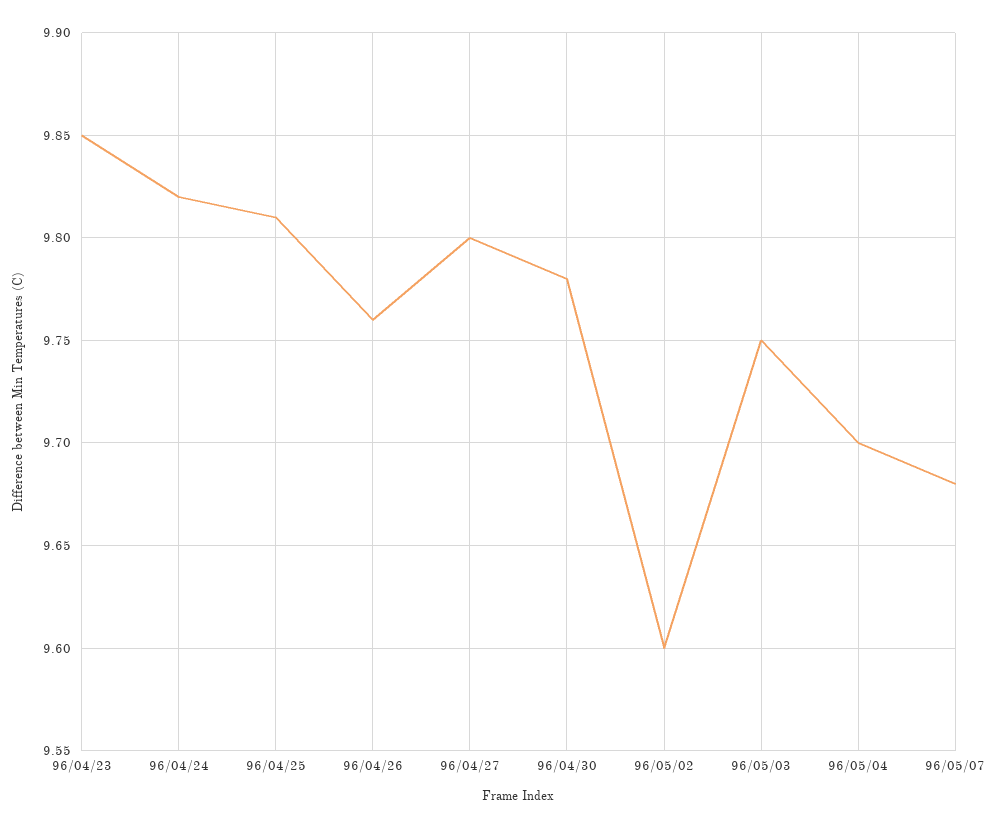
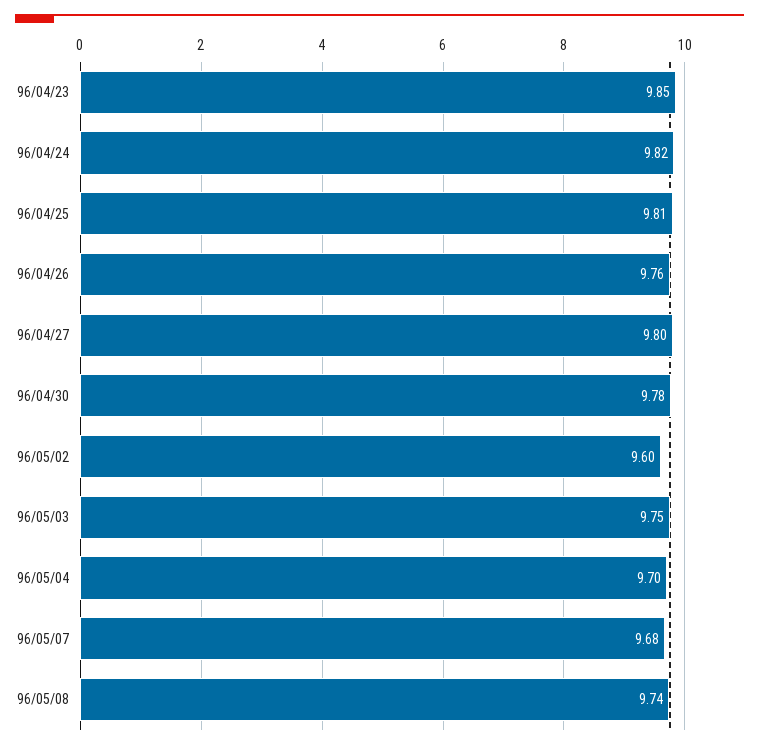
96/05/08: none -> 9.74

